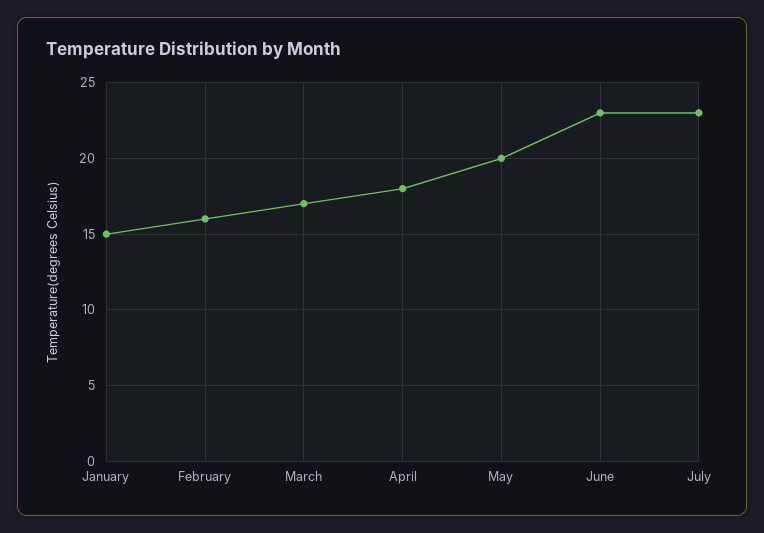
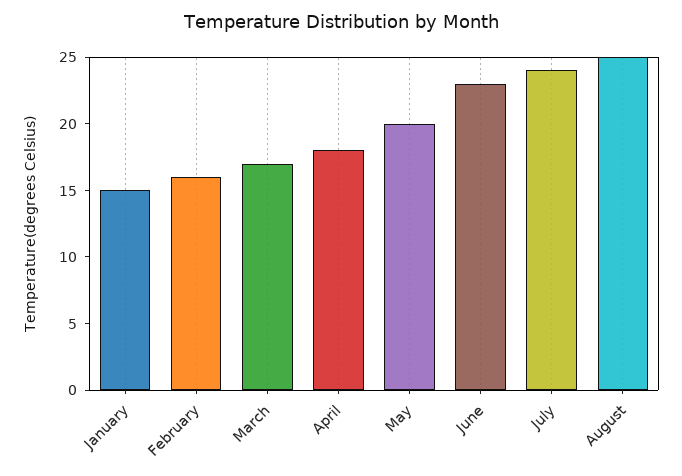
July: 23 -> 24
August: none -> 25

